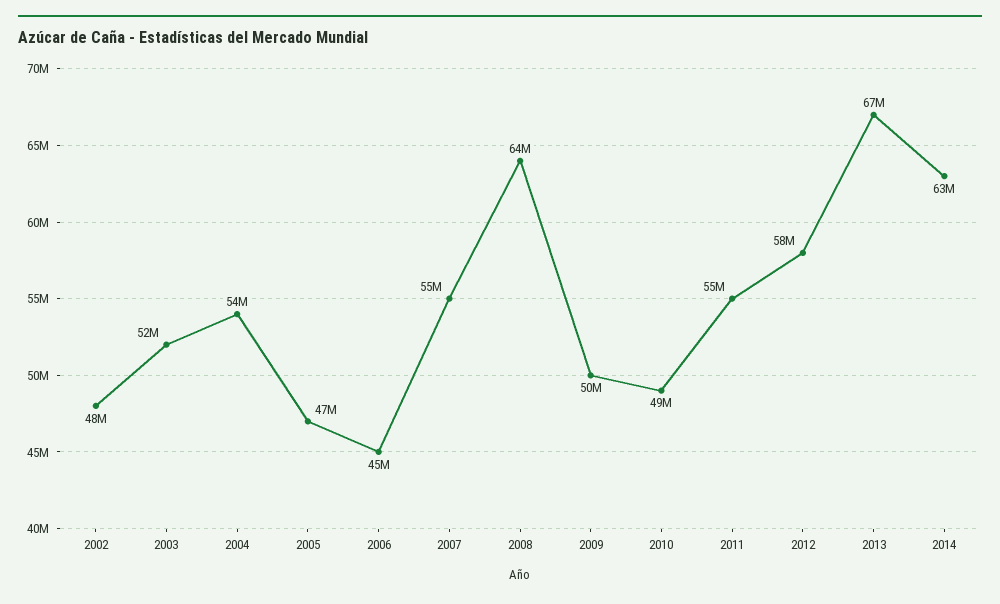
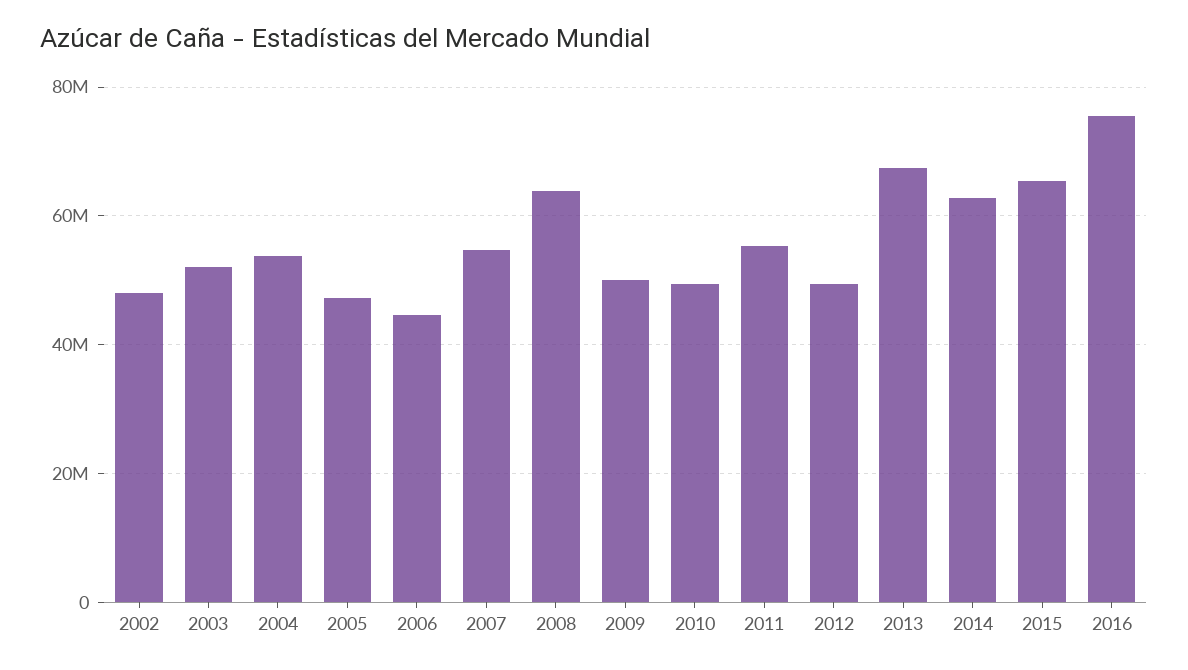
2012: 58000000 -> 50000000
2015: none -> 66000000
2016: none -> 76000000

